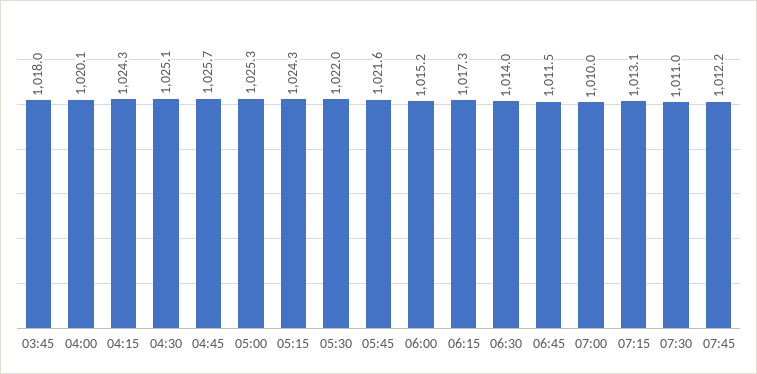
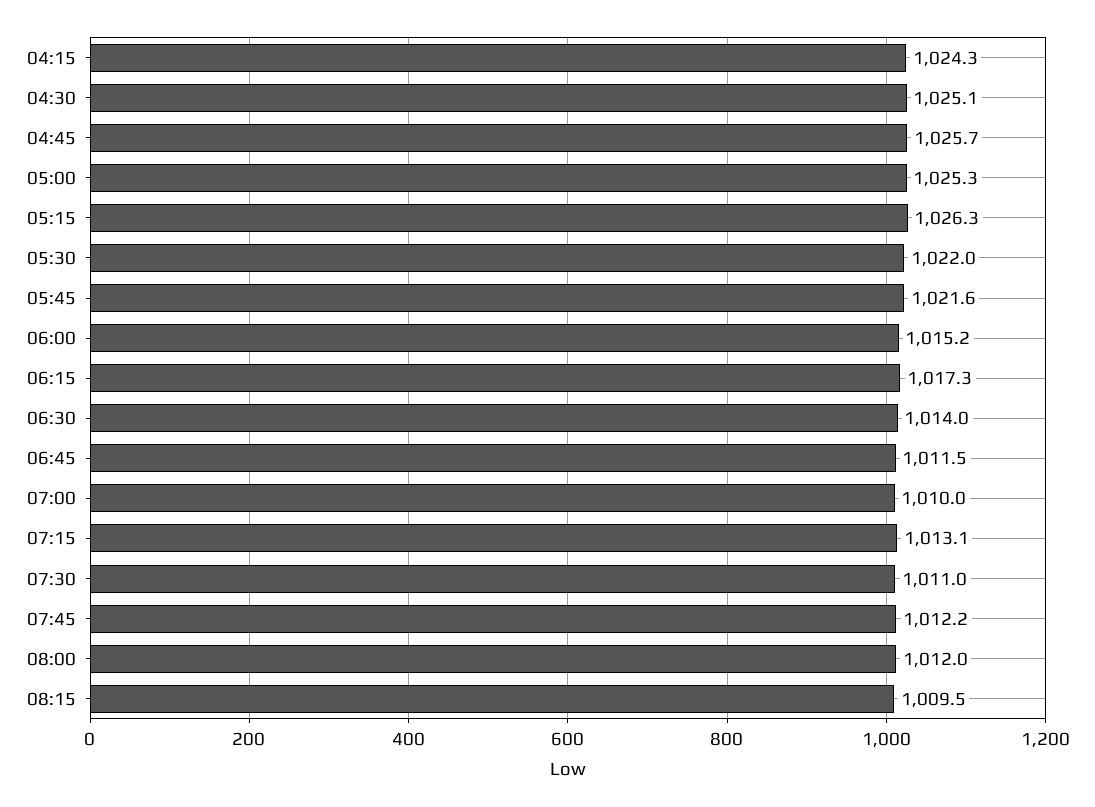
03:45: 1018 -> none
04:00: 1020.1 -> none
05:15: 1024.3 -> 1026.3
08:00: none -> 1012
08:15: none -> 1009.5

